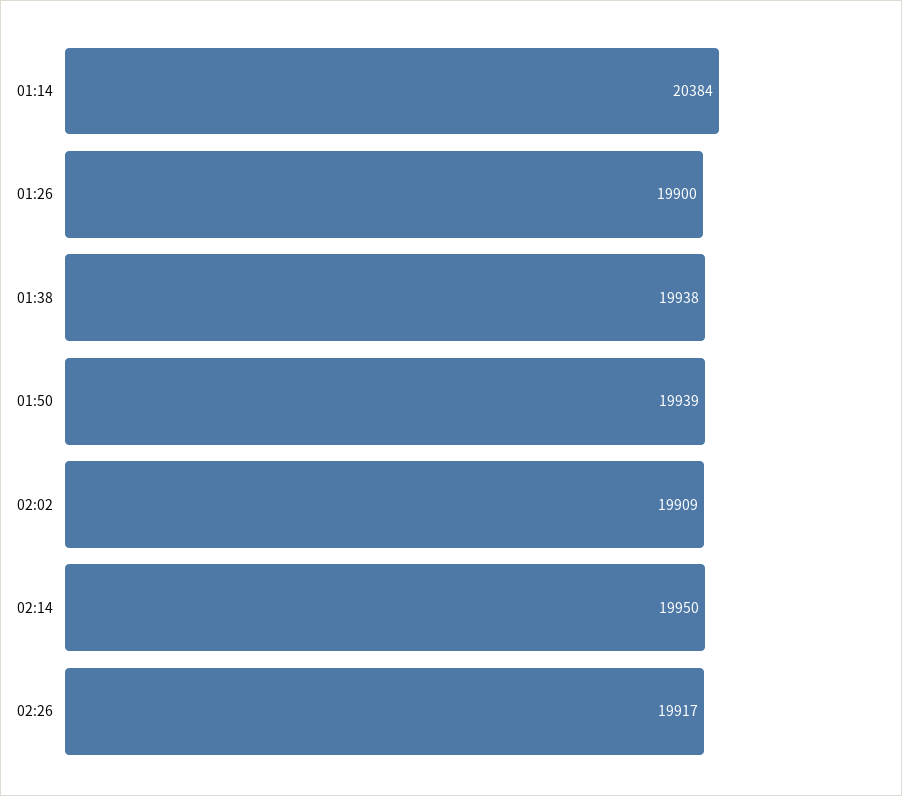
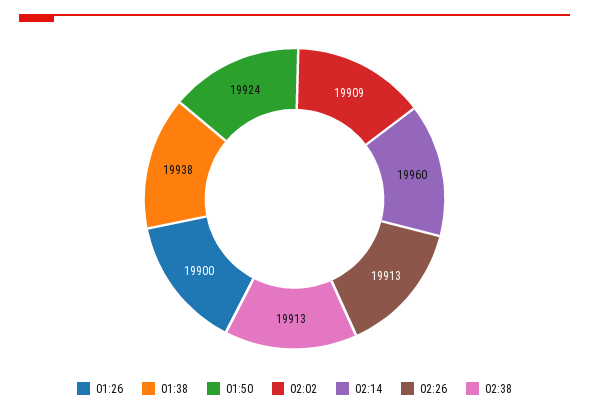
01:14: 20384 -> none
01:50: 19939 -> 19924
02:14: 19950 -> 19960
02:26: 19917 -> 19913
02:38: none -> 19913

